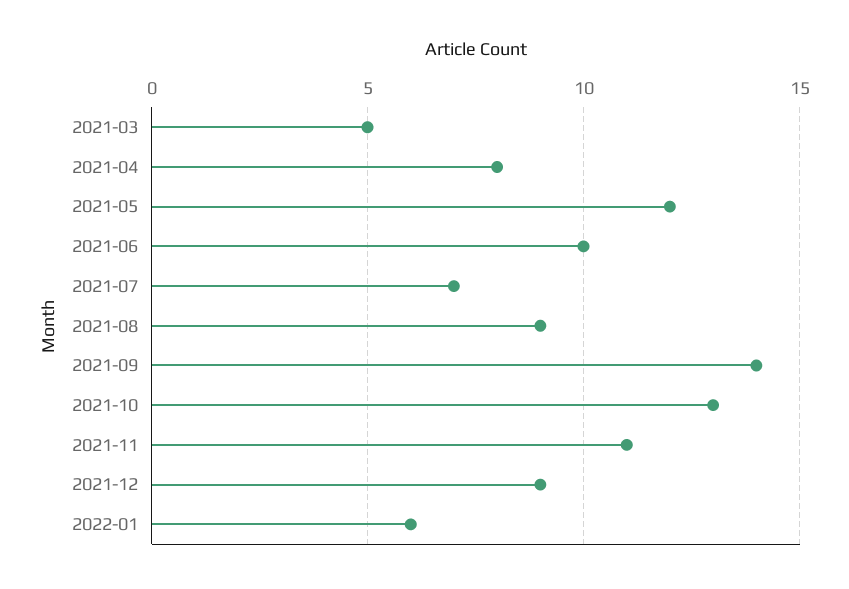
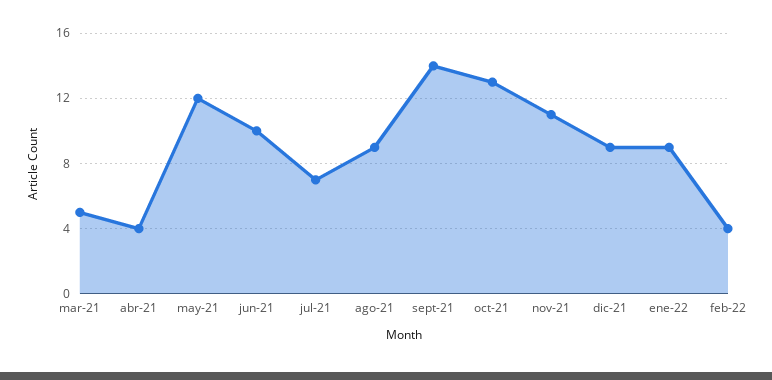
2021-04: 8 -> 4
2022-01: 6 -> 9
feb-22: none -> 4

